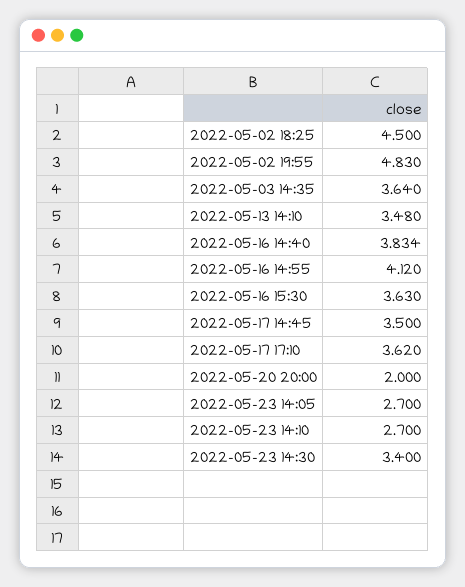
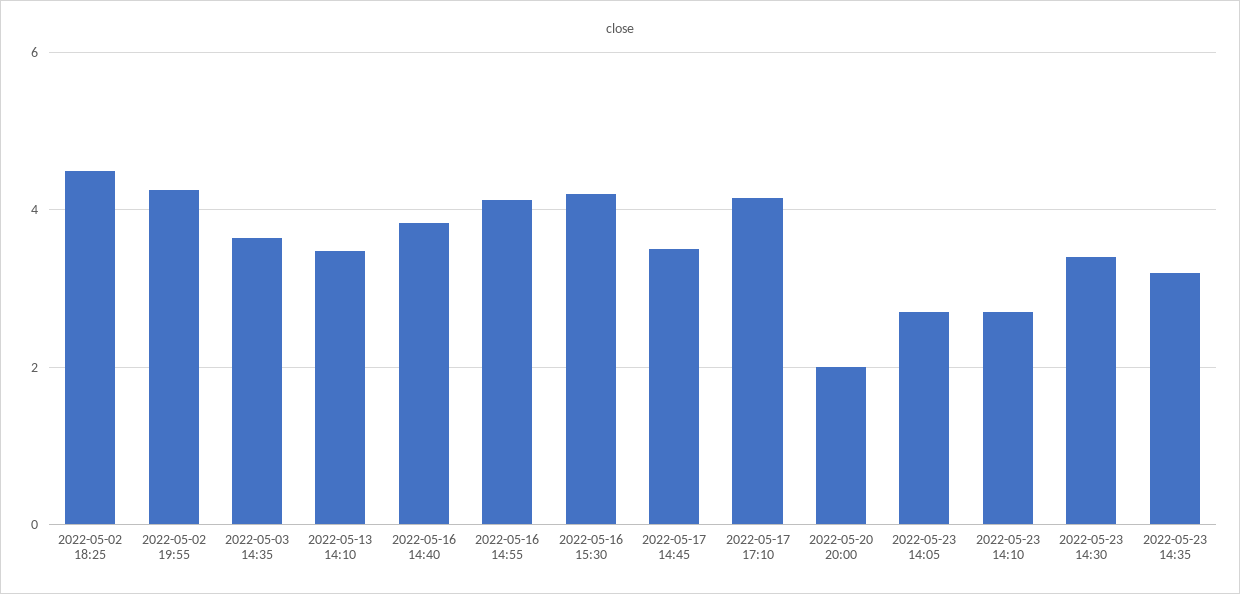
2022-05-02 19:55: 4.83 -> 4.2
2022-05-16 15:30: 3.63 -> 4.2
2022-05-17 17:10: 3.62 -> 4.2
2022-05-23 14:35: none -> 3.2

